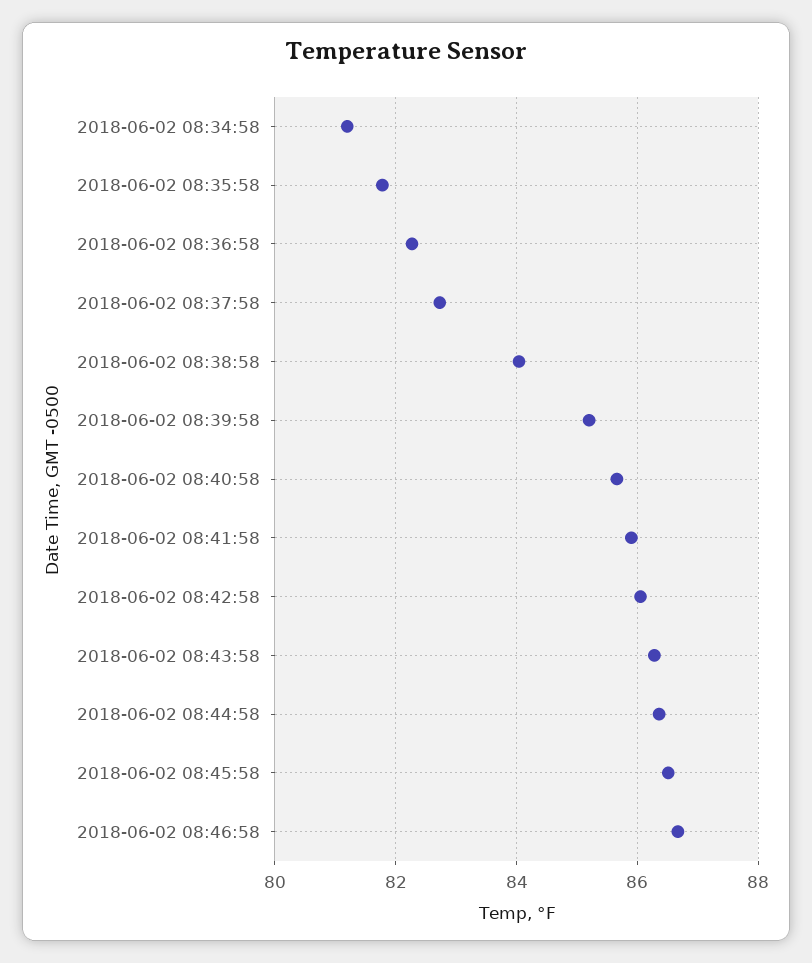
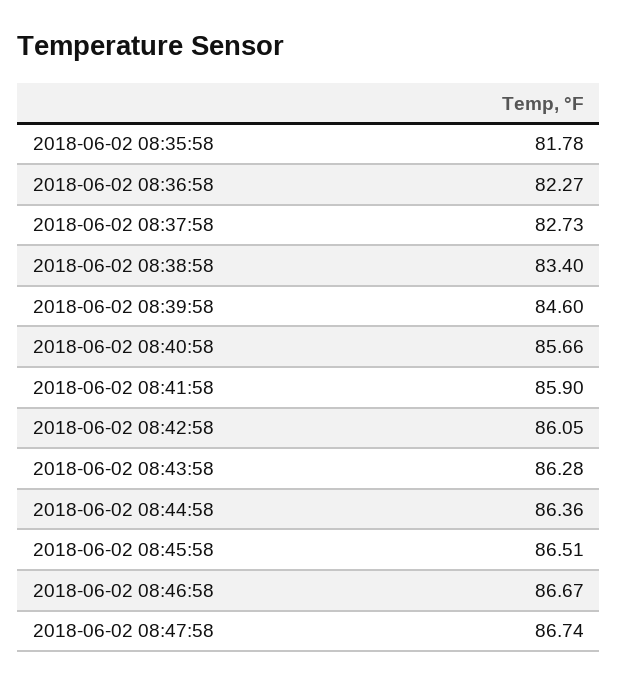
2018-06-02 08:34:58: 81.2 -> none
2018-06-02 08:38:58: 84 -> 83.4
2018-06-02 08:39:58: 85.2 -> 84.6
2018-06-02 08:47:58: none -> 86.74

